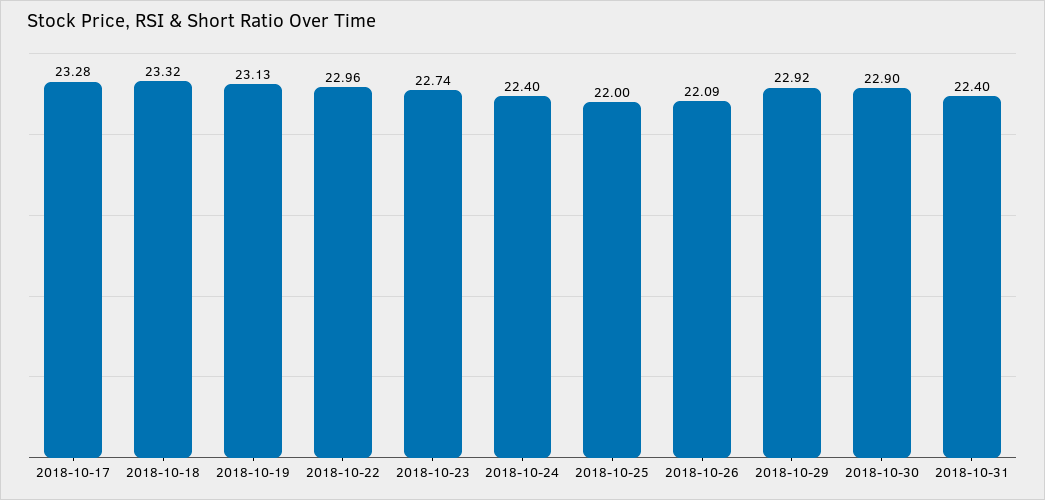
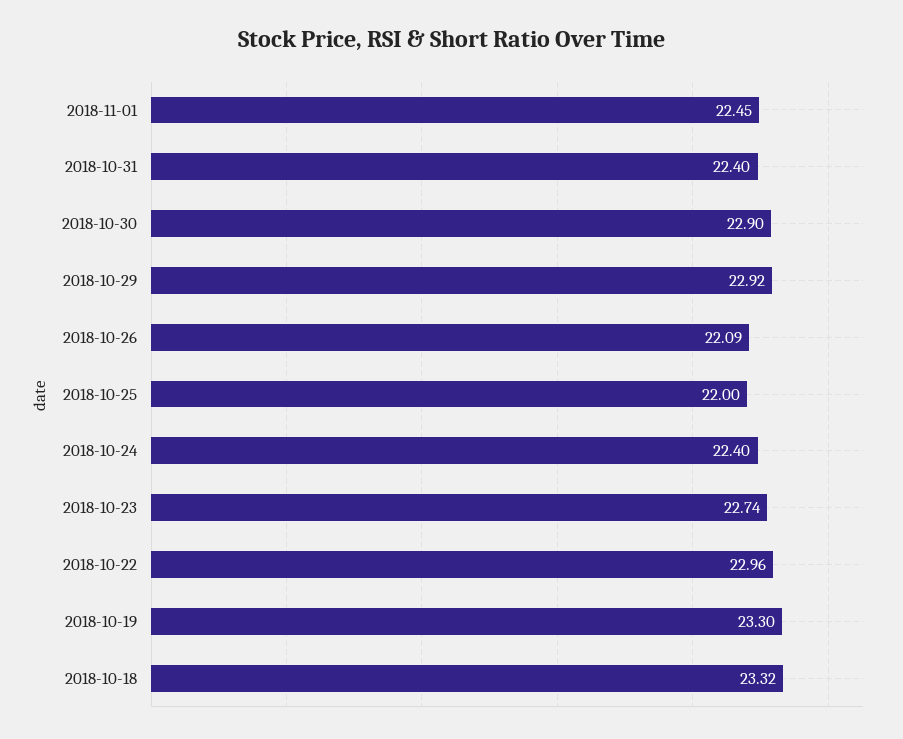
2018-10-17: 23.28 -> none
2018-10-19: 23.13 -> 23.3
2018-11-01: none -> 22.45

